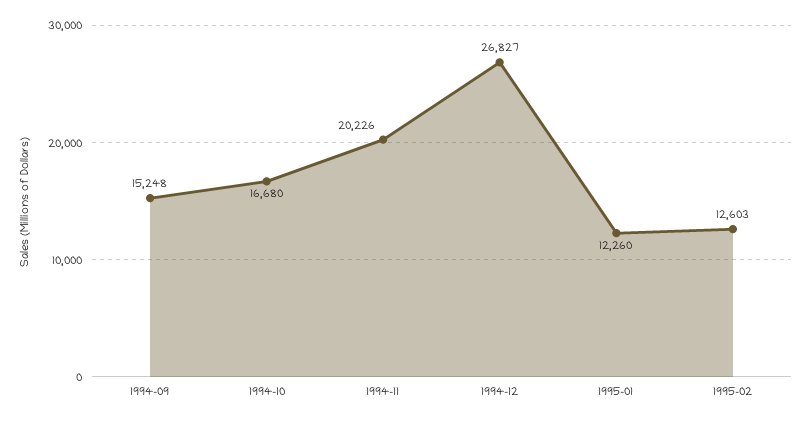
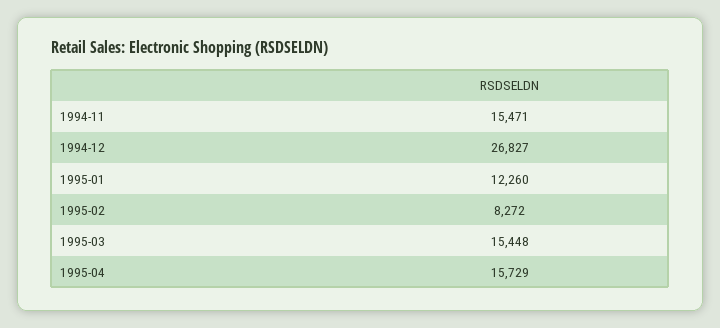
1994-09: 15248 -> none
1994-10: 16680 -> none
1994-11: 20226 -> 15471
1995-02: 12603 -> 8272
1995-03: none -> 15448
1995-04: none -> 15729

